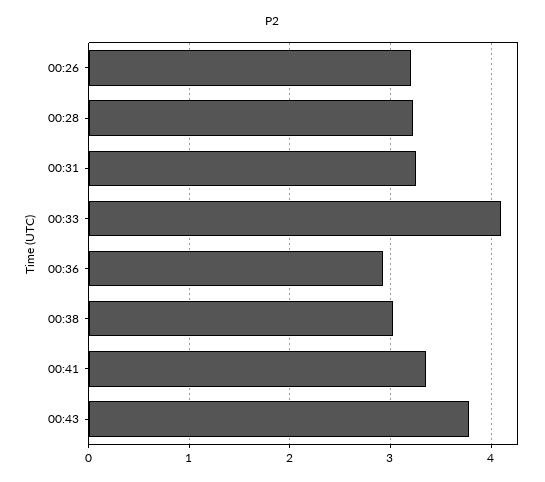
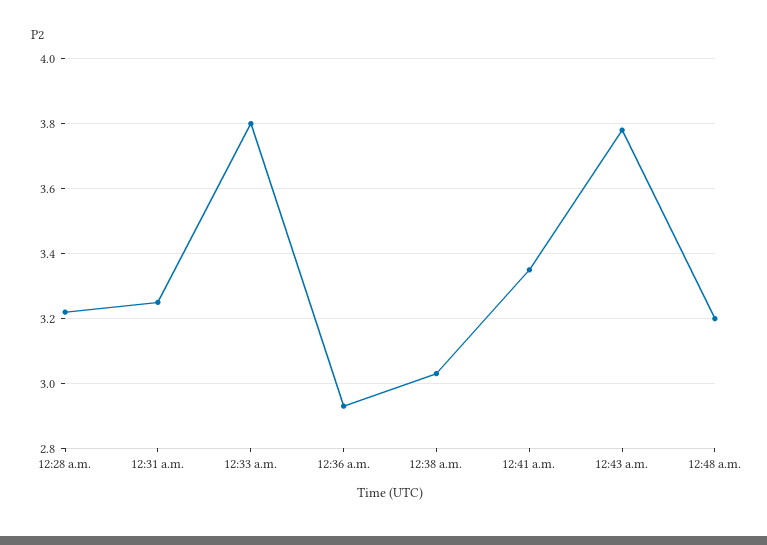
00:26: 3.2 -> none
00:33: 4.1 -> 3.8
12:48 a.m.: none -> 3.2

